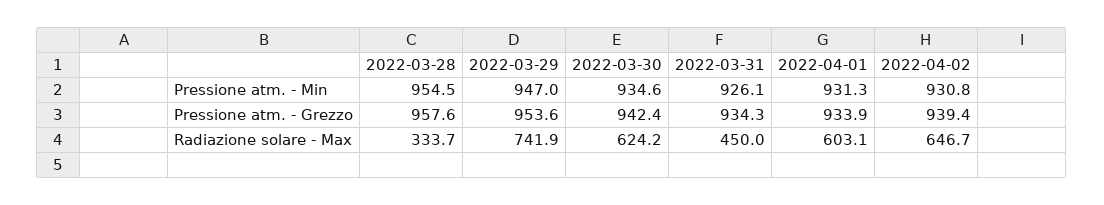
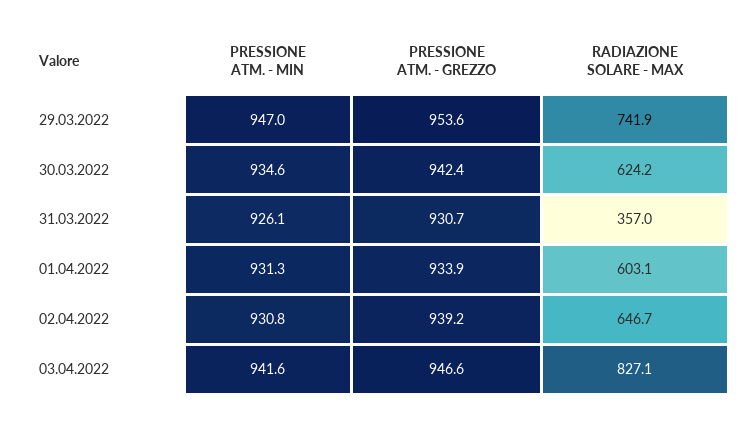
2022-03-28, Pressione atm. - Min: 954.5 -> none
2022-03-28, Pressione atm. - Grezzo: 957.6 -> none
2022-03-31, Pressione atm. - Grezzo: 934.3 -> 930.7
2022-04-02, Pressione atm. - Grezzo: 939.4 -> 939.2
2022-03-28, Radiazione solare - Max: 333.7 -> none
2022-03-31, Radiazione solare - Max: 450 -> 357
03.04.2022, Pressione atm. - Min: none -> 941.6
03.04.2022, Pressione atm. - Grezzo: none -> 946.6
03.04.2022, Radiazione solare - Max: none -> 827.1

